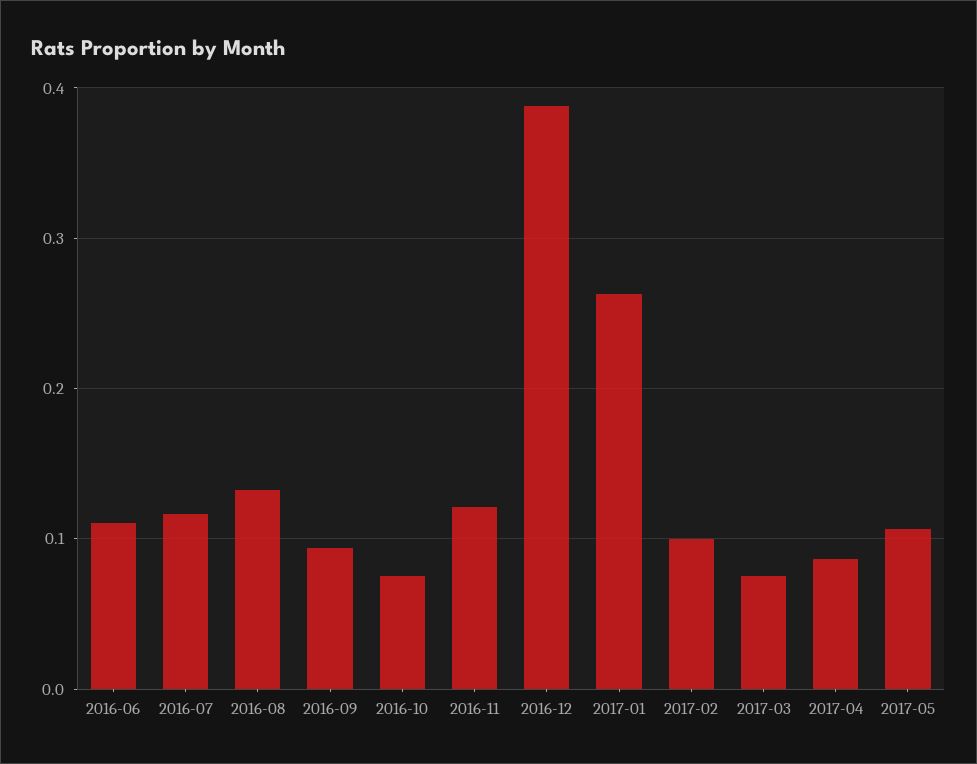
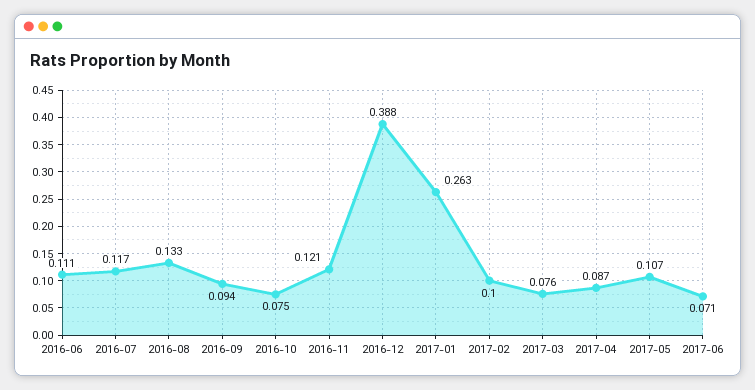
2017-06: none -> 0.071

